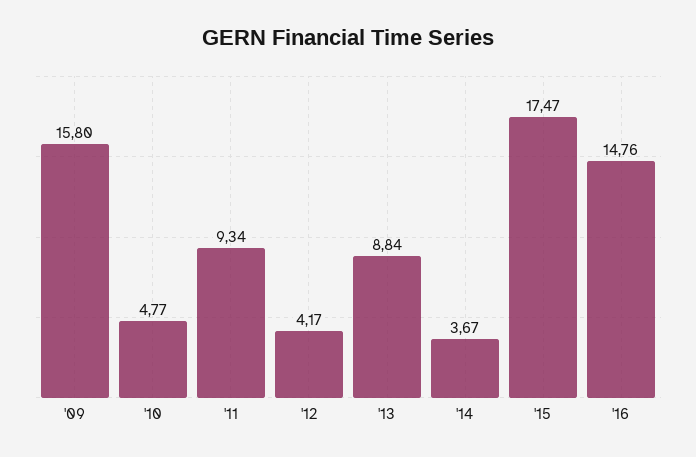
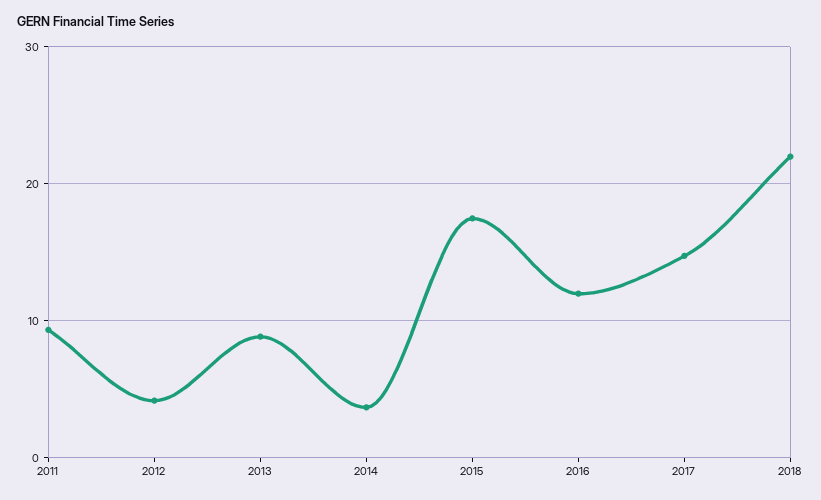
'09: 15.8 -> none
'10: 4.77 -> none
'16: 14.76 -> 12
2017: none -> 15
2018: none -> 22

